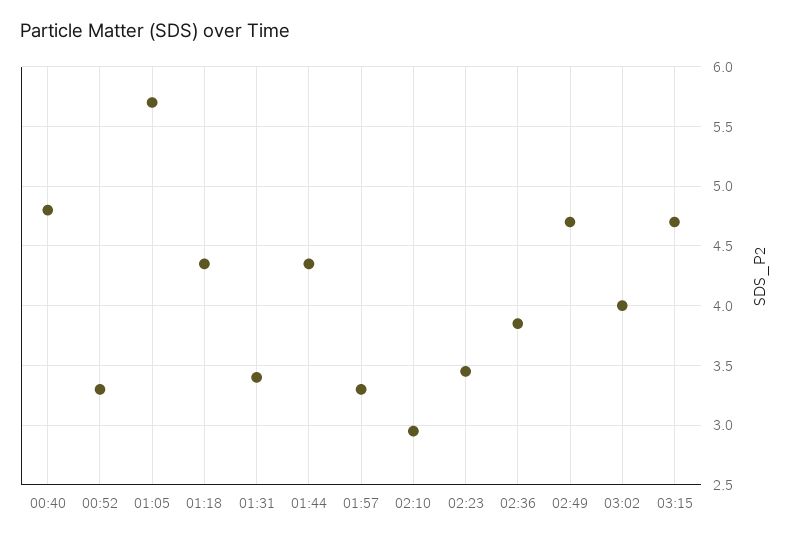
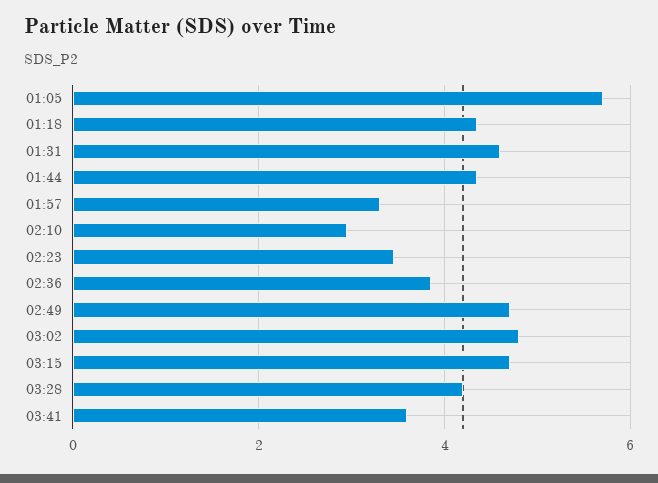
00:40: 4.8 -> none
00:52: 3.3 -> none
01:31: 3.4 -> 4.6
03:02: 4 -> 4.8
03:28: none -> 4.2
03:41: none -> 3.6

